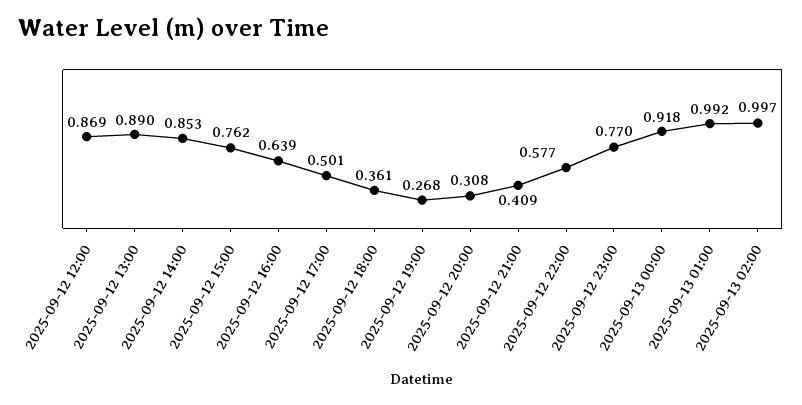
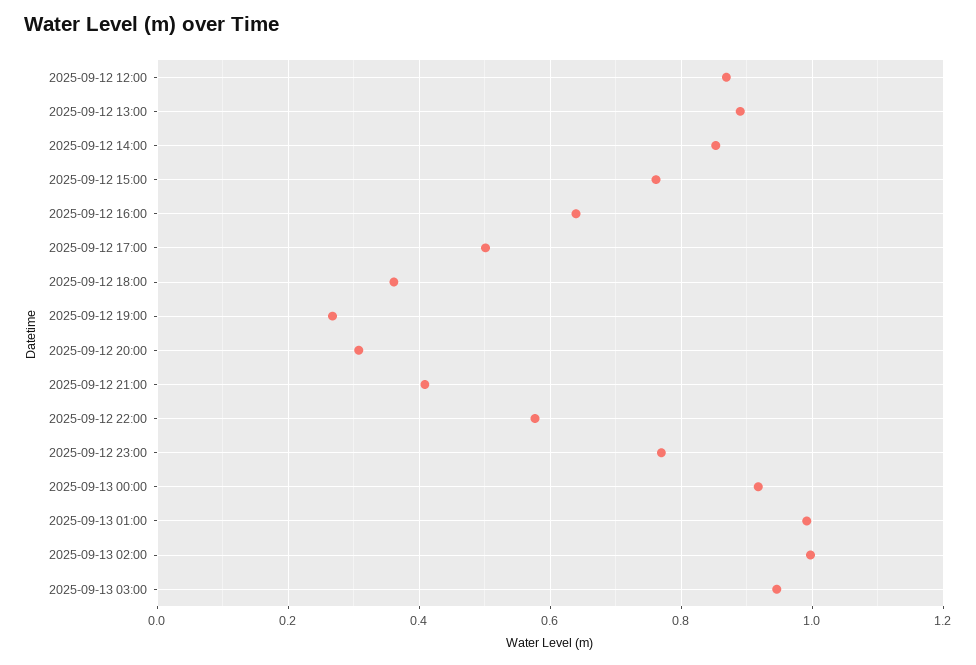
2025-09-13 03:00: none -> 0.94

